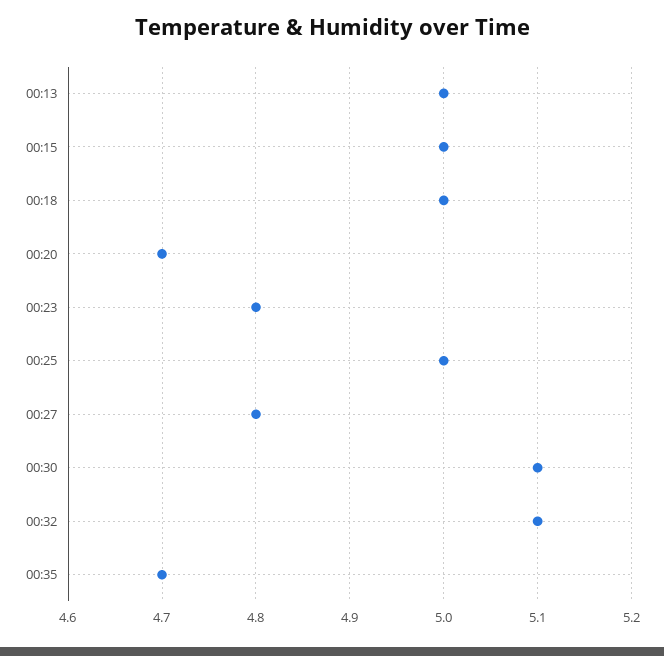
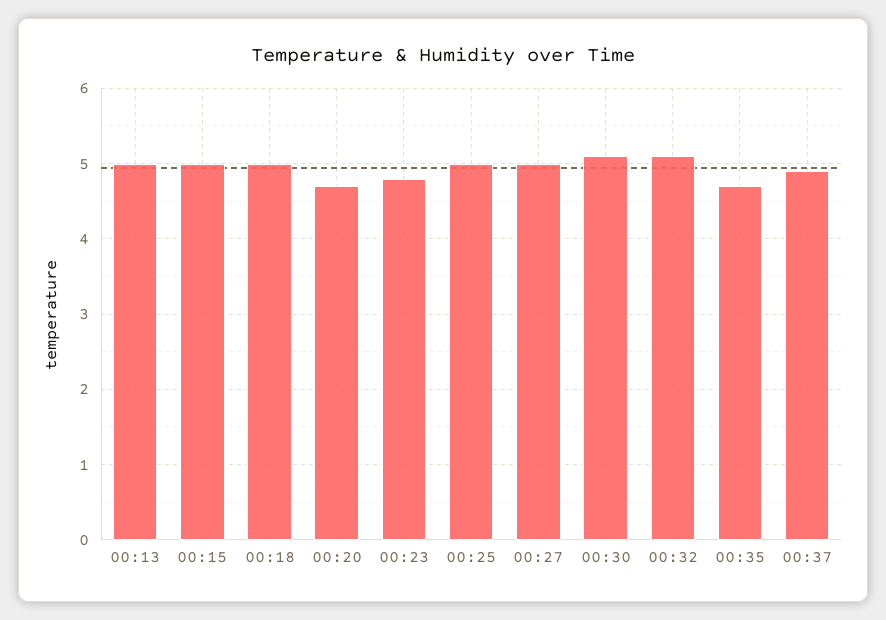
00:27: 4.8 -> 5
00:37: none -> 4.9

